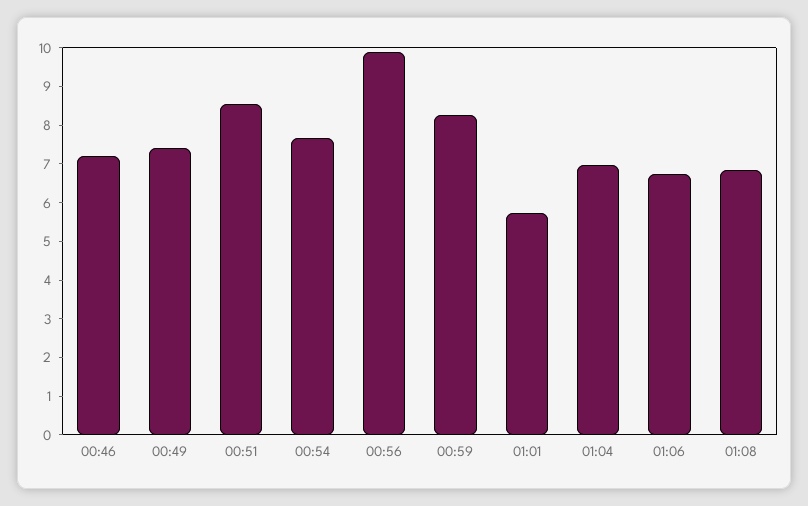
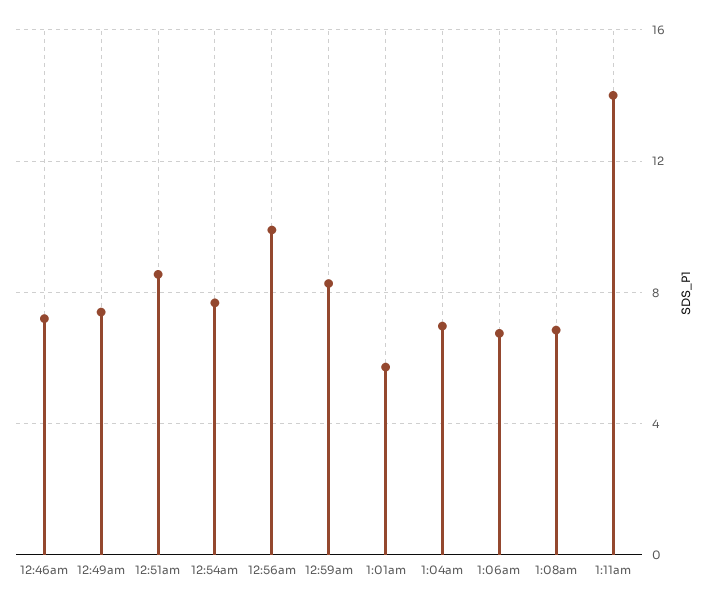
1:11am: none -> 14

